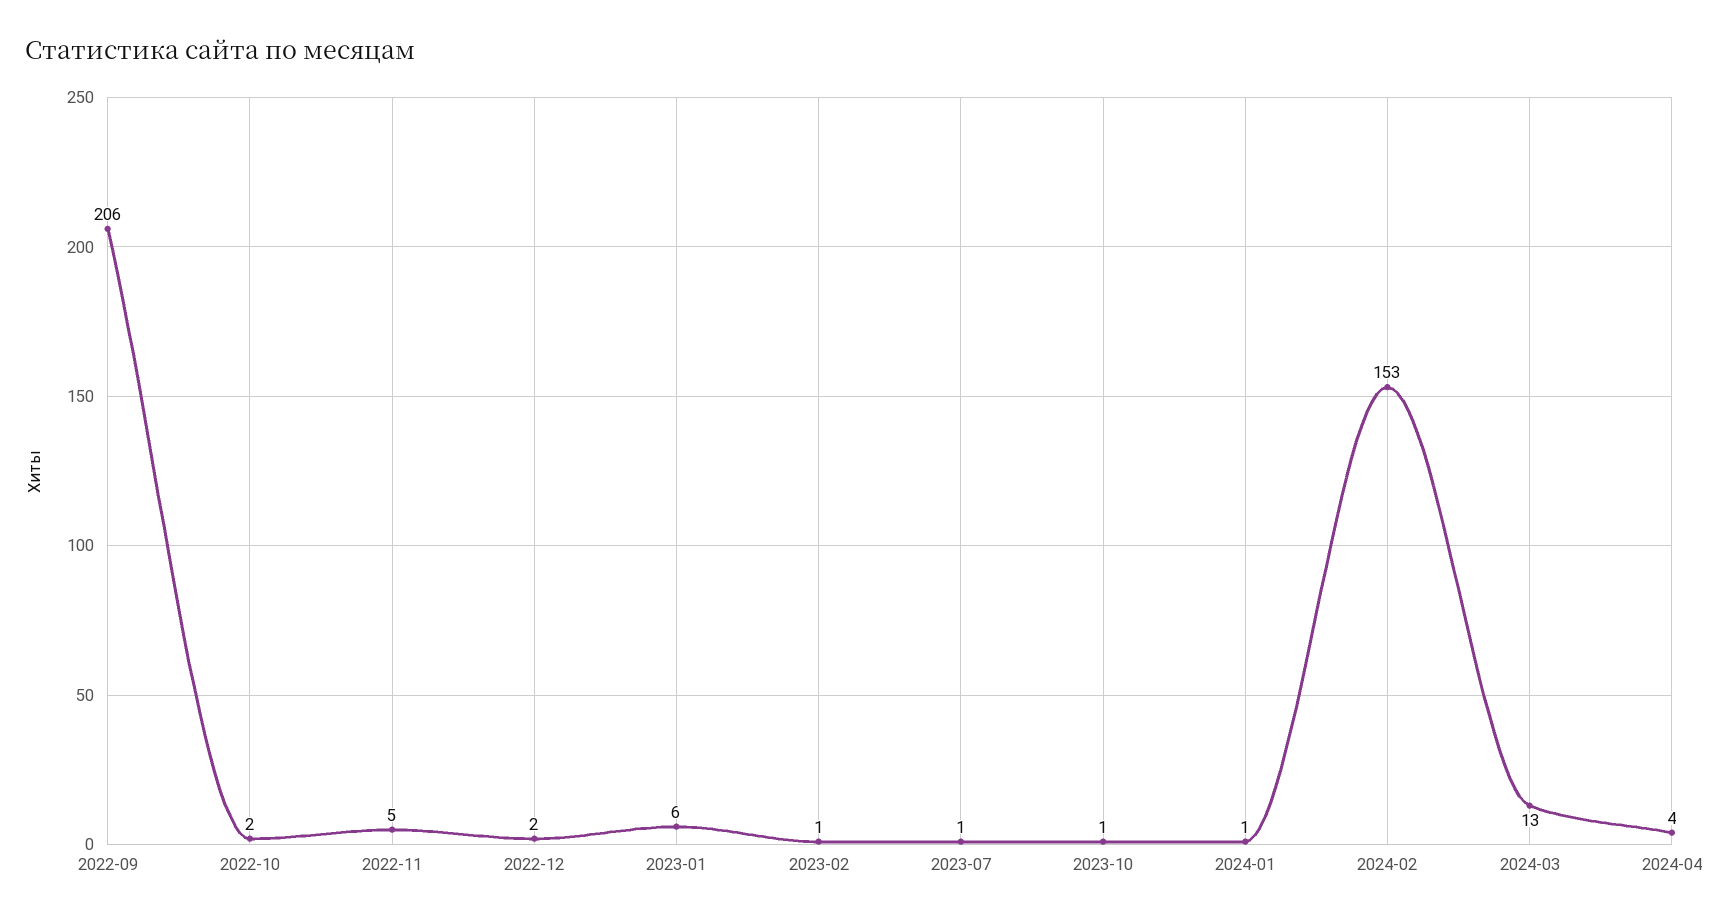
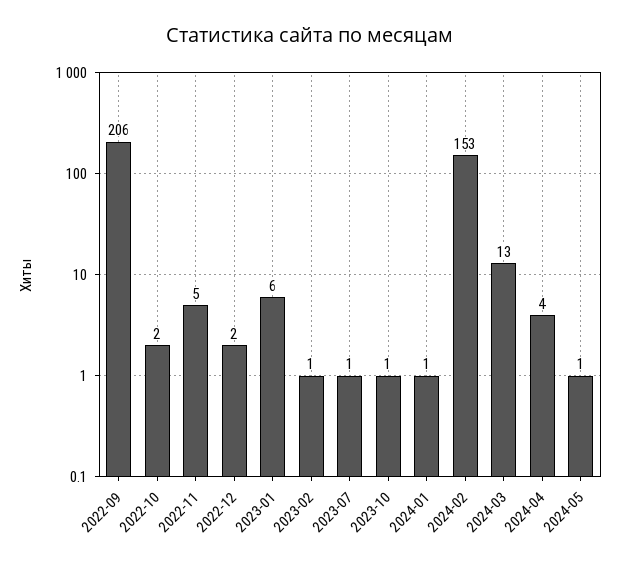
2024-05: none -> 1

